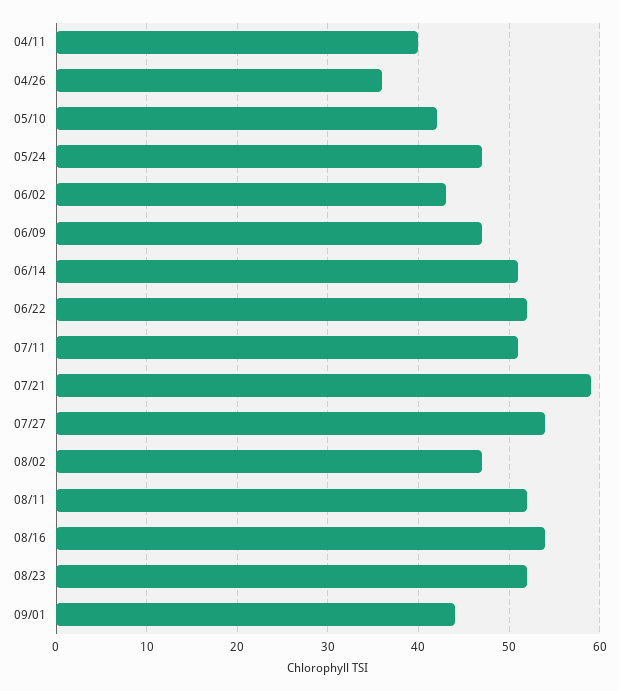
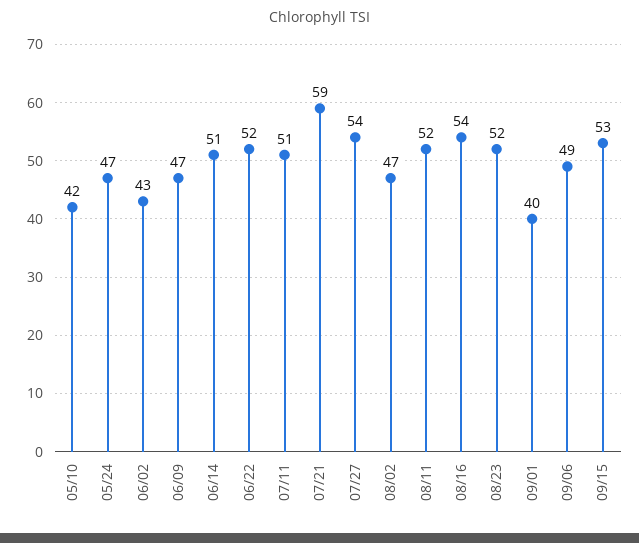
04/11: 40 -> none
04/26: 36 -> none
09/01: 44 -> 40
09/06: none -> 49
09/15: none -> 53

